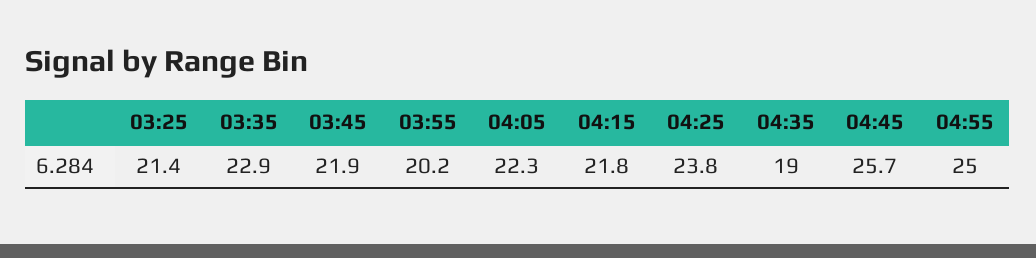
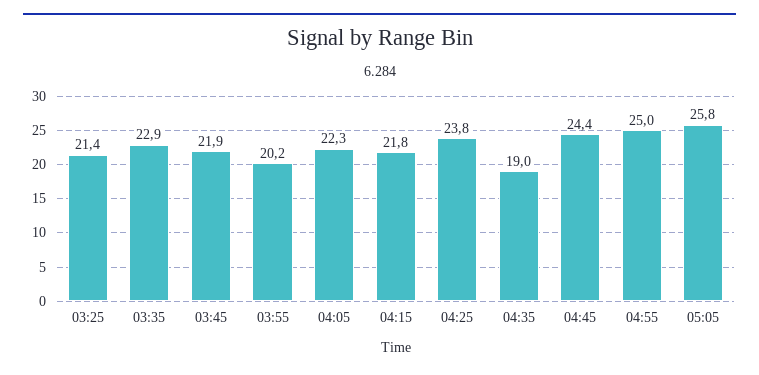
04:45: 25.7 -> 24.4
05:05: none -> 25.8

